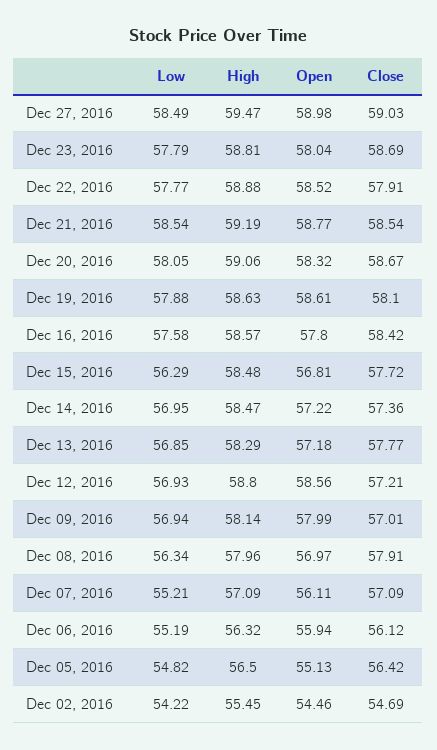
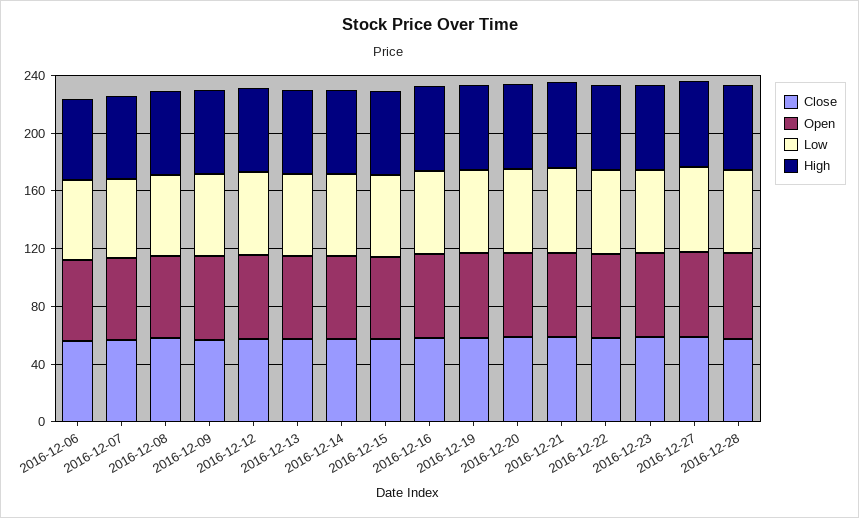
Low, Dec 05, 2016: 54.82 -> none
High, Dec 05, 2016: 56.5 -> none
Open, Dec 05, 2016: 55.13 -> none
Close, Dec 05, 2016: 56.42 -> none
Low, Dec 02, 2016: 54.22 -> none
High, Dec 02, 2016: 55.45 -> none
Open, Dec 02, 2016: 54.46 -> none
Close, Dec 02, 2016: 54.69 -> none
Close, 2016-12-28: none -> 60
Open, 2016-12-28: none -> 60
Low, 2016-12-28: none -> 60
High, 2016-12-28: none -> 60

